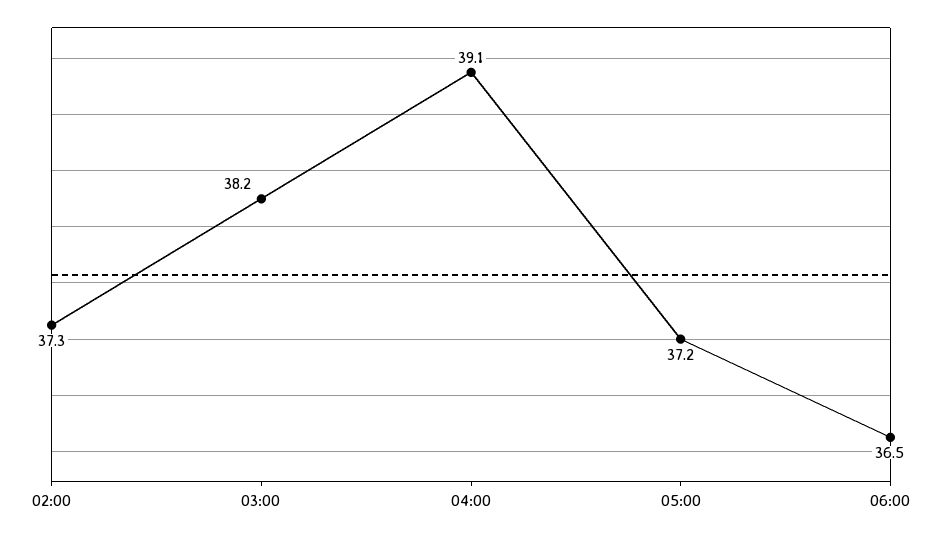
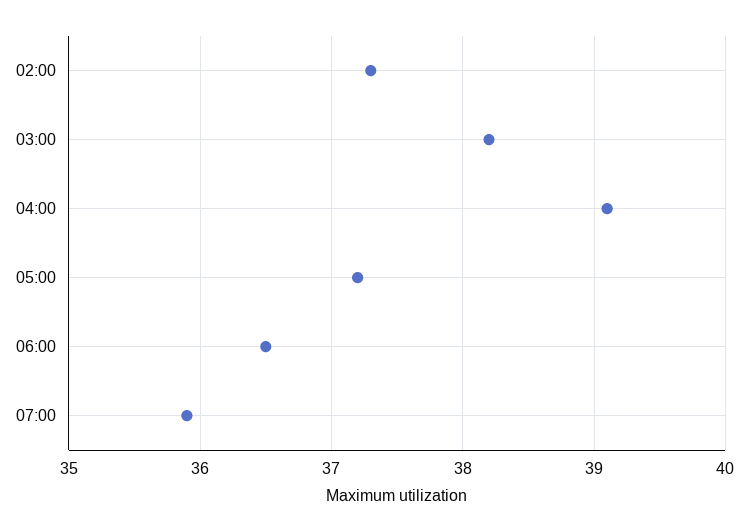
07:00: none -> 35.9

